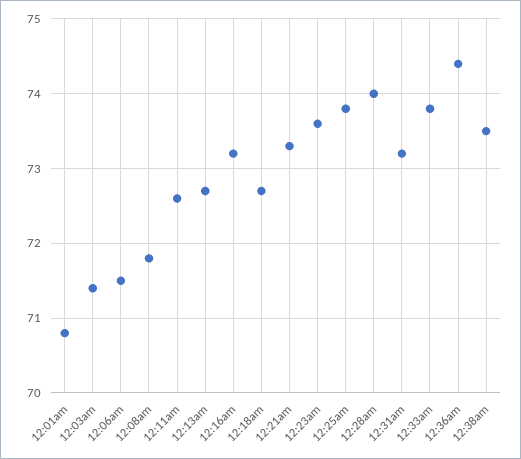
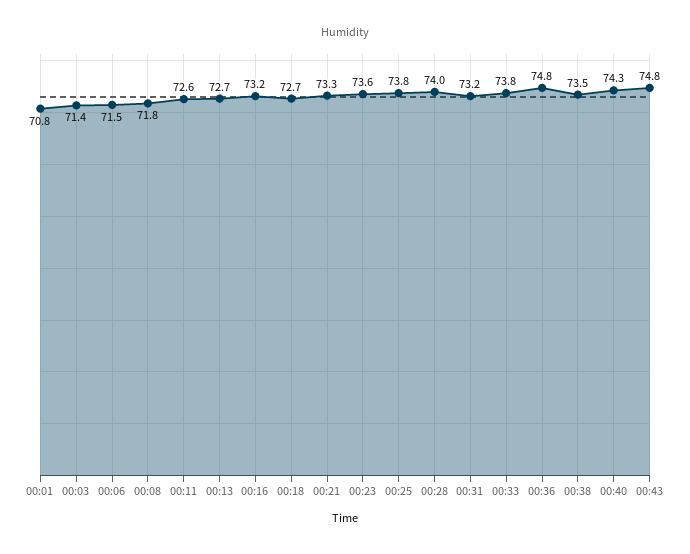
12:36am: 74.4 -> 74.8
00:40: none -> 74.3
00:43: none -> 74.8

